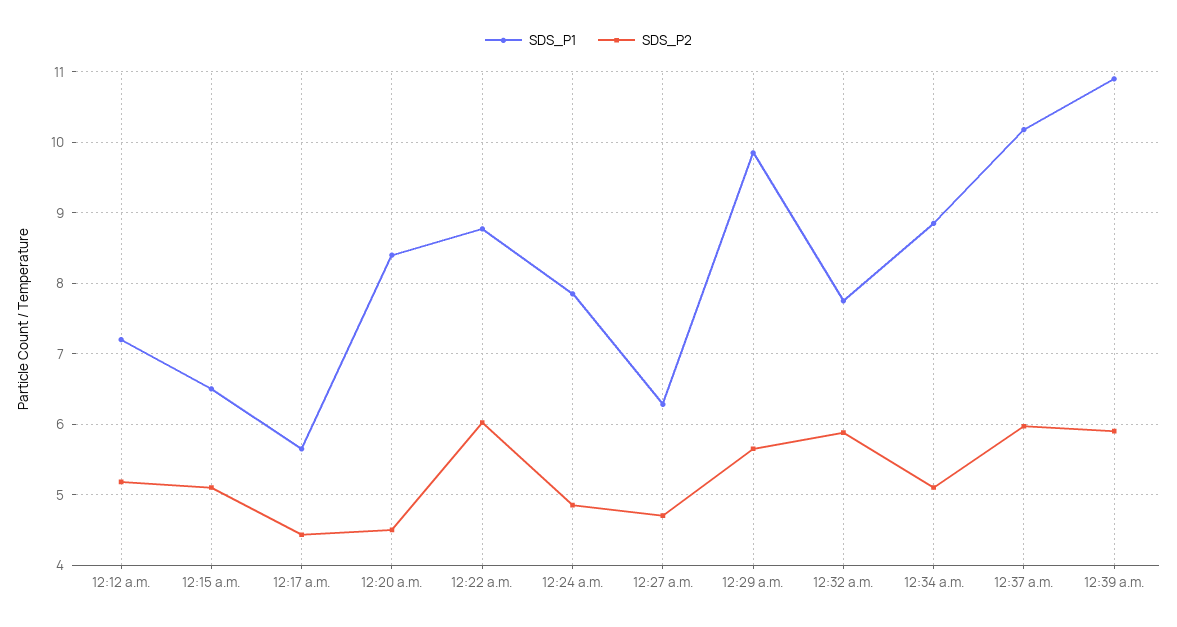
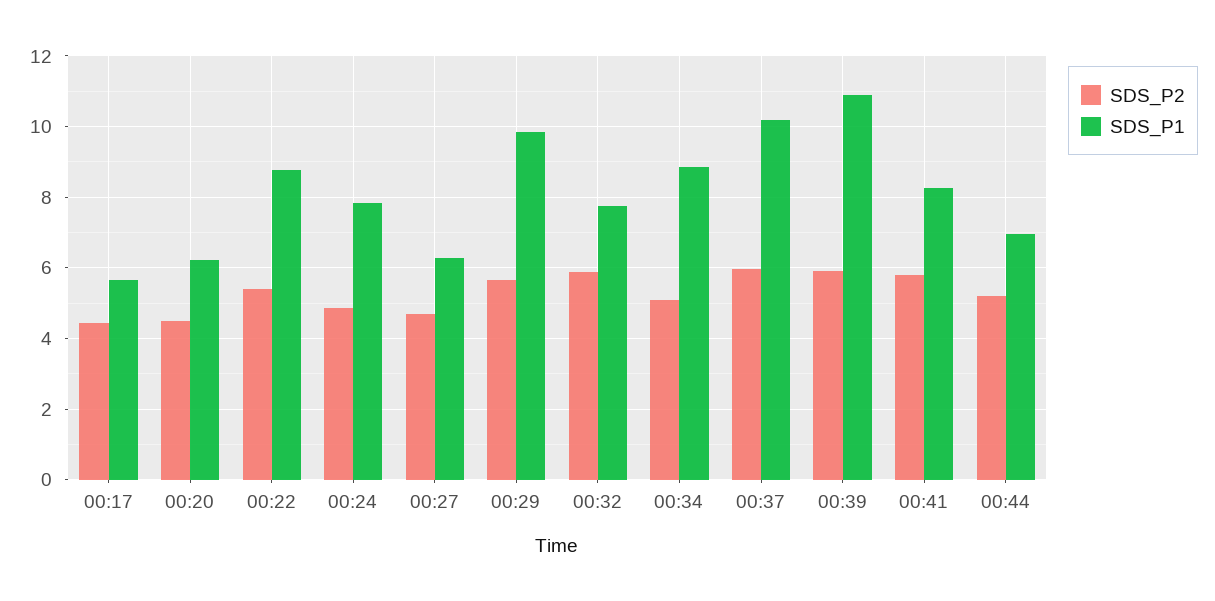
SDS_P1, 12:12 a.m.: 7.2 -> none
SDS_P2, 12:12 a.m.: 5.2 -> none
SDS_P1, 12:15 a.m.: 6.5 -> none
SDS_P2, 12:15 a.m.: 5.1 -> none
SDS_P1, 12:20 a.m.: 8.4 -> 6.2
SDS_P2, 12:22 a.m.: 6 -> 5.4
SDS_P2, 00:41: none -> 5.8
SDS_P1, 00:41: none -> 8.2
SDS_P2, 00:44: none -> 5.2
SDS_P1, 00:44: none -> 7

